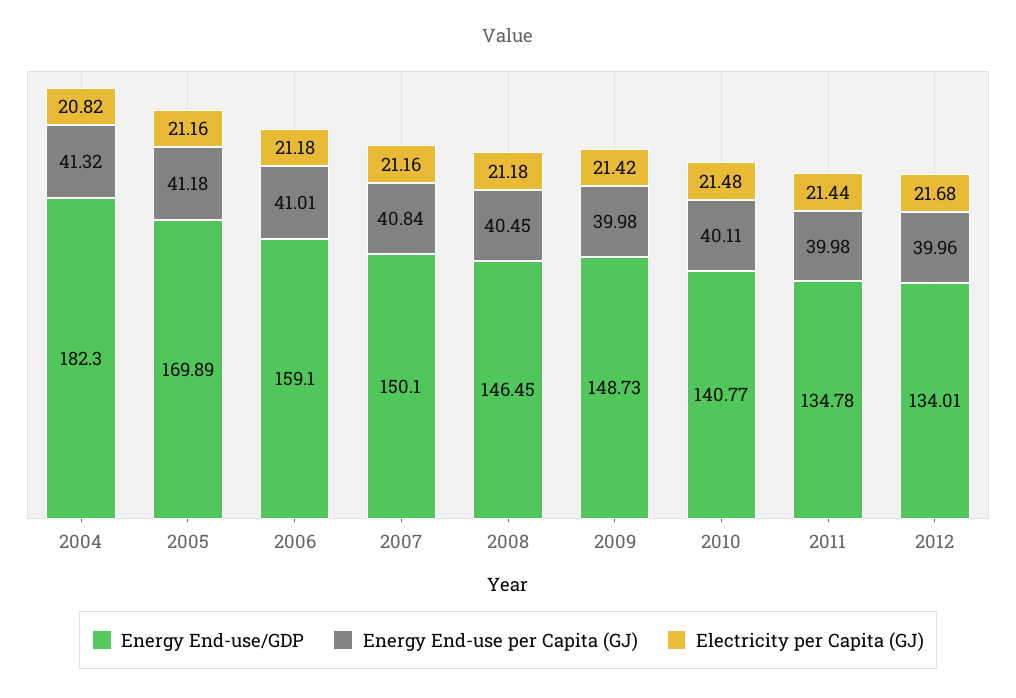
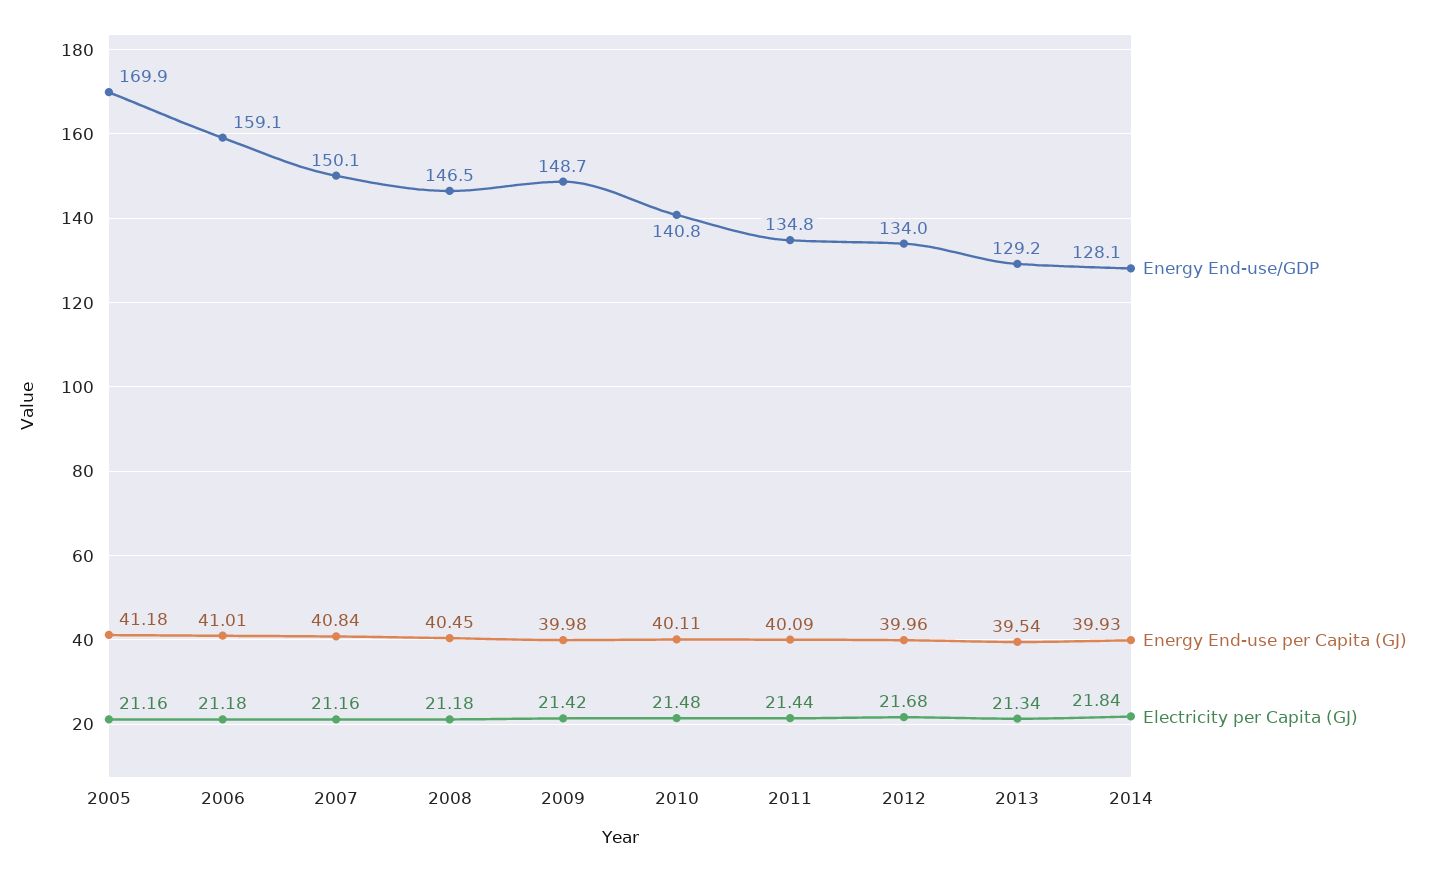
Energy End-use/GDP, 2004: 182.3 -> none
Energy End-use per Capita (GJ), 2004: 41.32 -> none
Electricity per Capita (GJ), 2004: 20.82 -> none
Energy End-use per Capita (GJ), 2011: 39.98 -> 40.09
Energy End-use/GDP, 2013: none -> 129.2
Energy End-use per Capita (GJ), 2013: none -> 39.54
Electricity per Capita (GJ), 2013: none -> 21.34
Energy End-use/GDP, 2014: none -> 128.1
Energy End-use per Capita (GJ), 2014: none -> 39.93
Electricity per Capita (GJ), 2014: none -> 21.84

